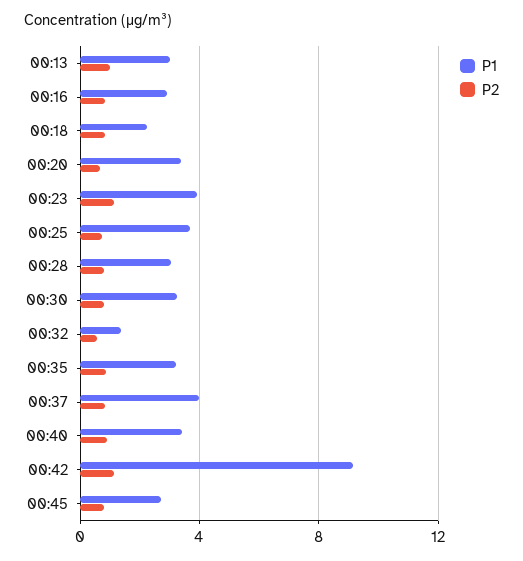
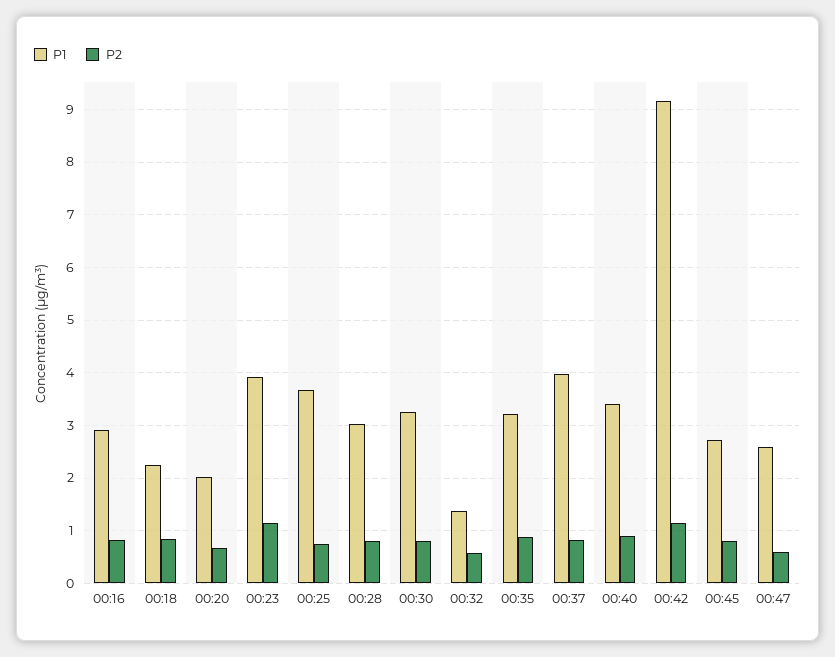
P1, 00:13: 3 -> none
P2, 00:13: 1 -> none
P1, 00:20: 3.5 -> 2
P1, 00:47: none -> 2.6
P2, 00:47: none -> 0.6

